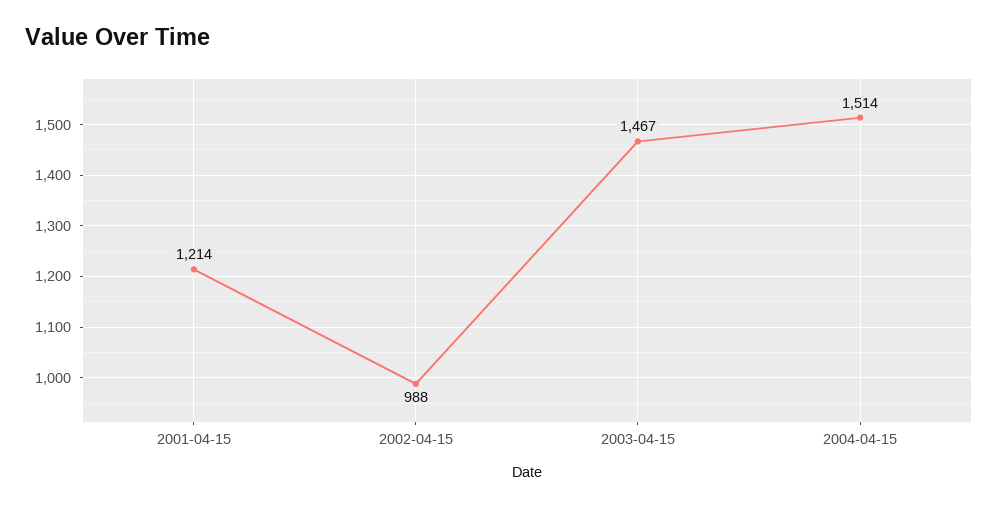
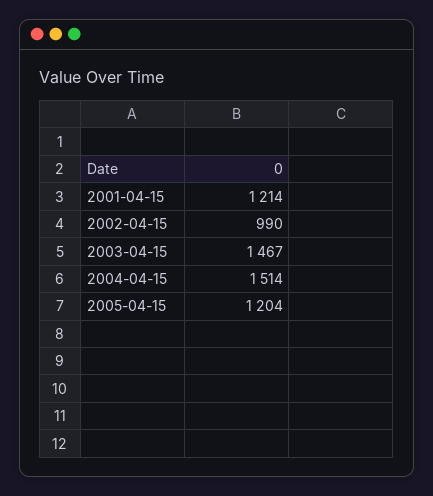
2002-04-15: 988 -> 990
2005-04-15: none -> 1204

